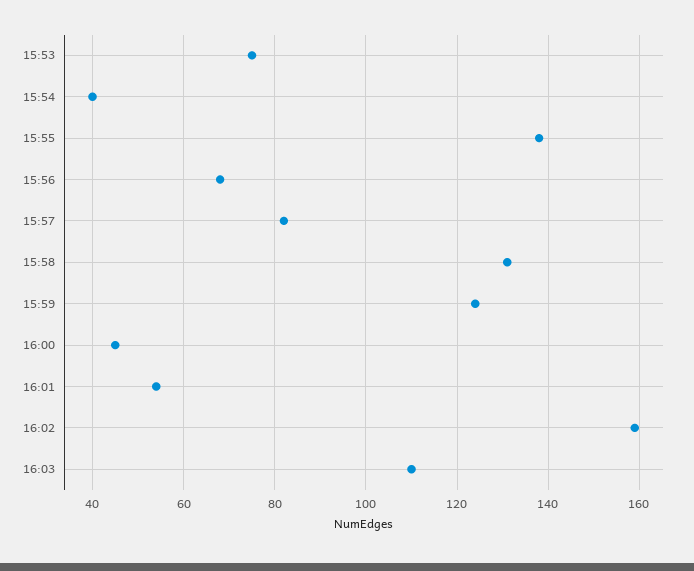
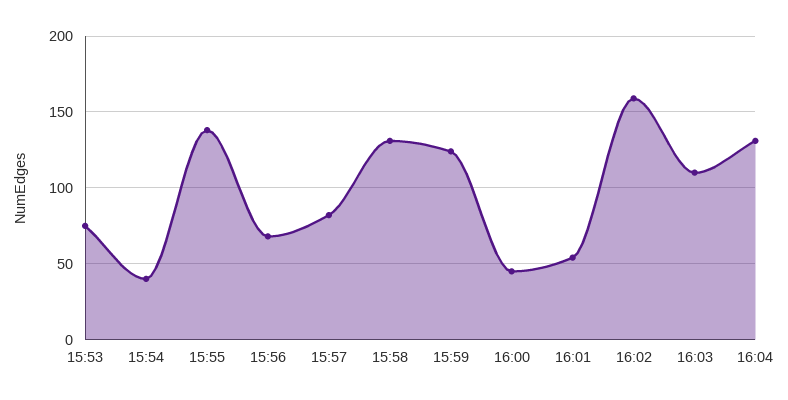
16:04: none -> 130

